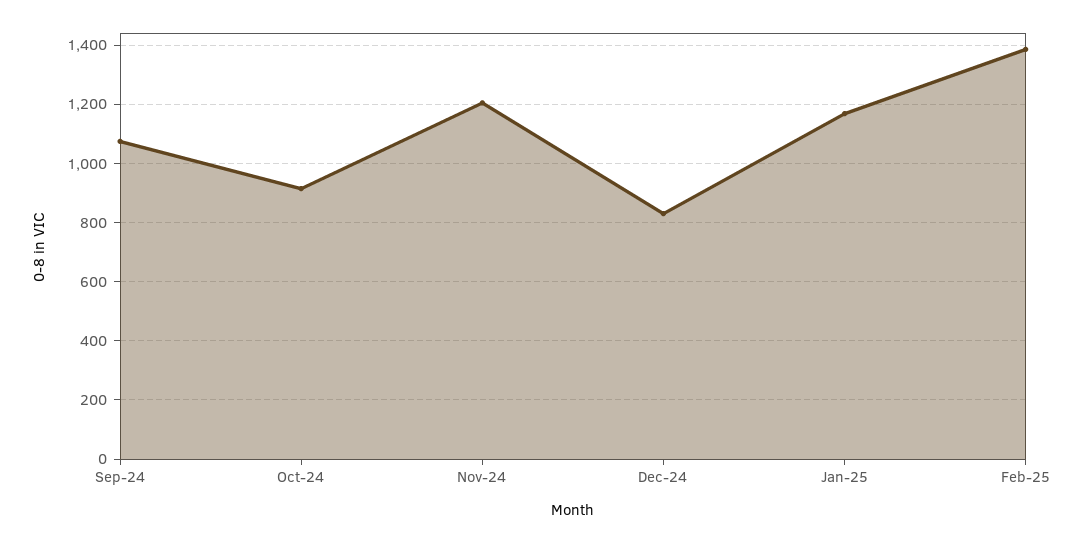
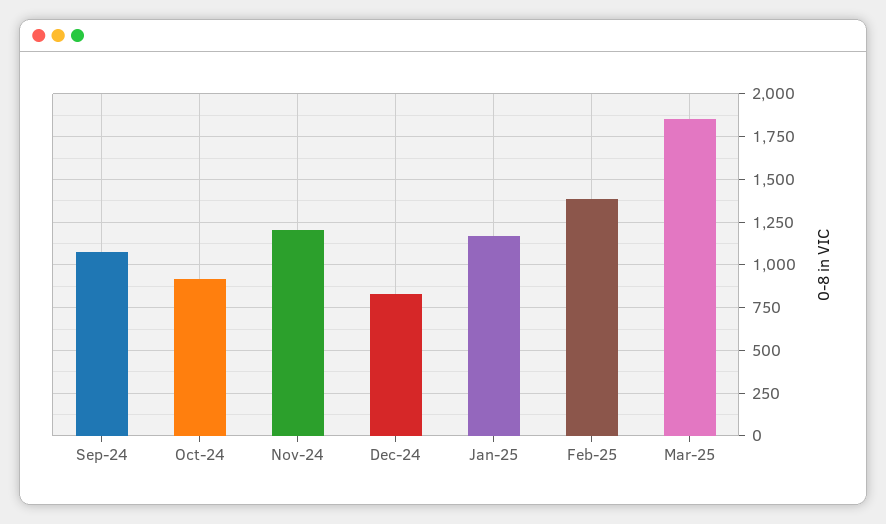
Mar-25: none -> 1850

